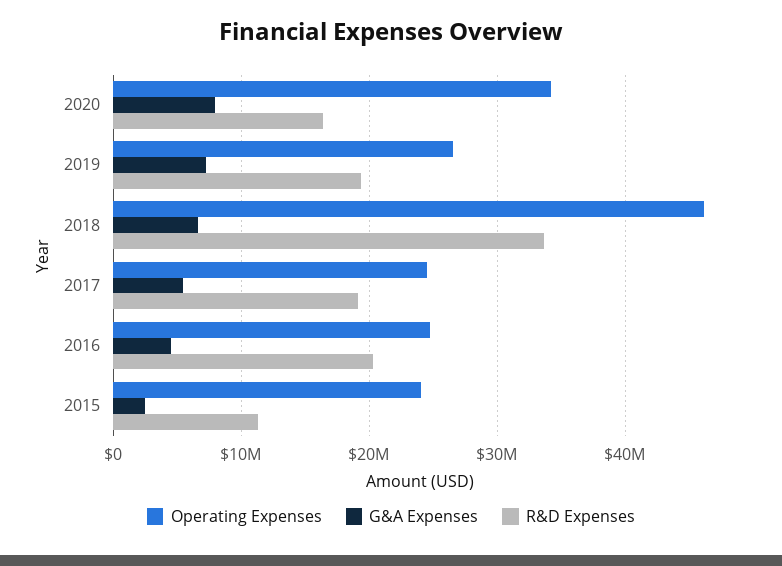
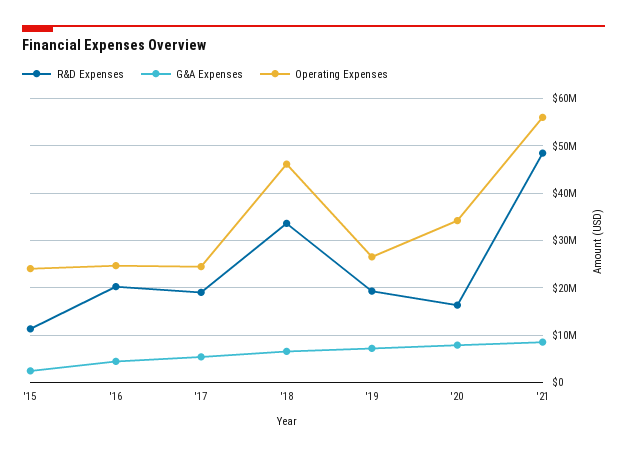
R&D Expenses, '21: none -> 48000000
G&A Expenses, '21: none -> 8000000
Operating Expenses, '21: none -> 56000000

